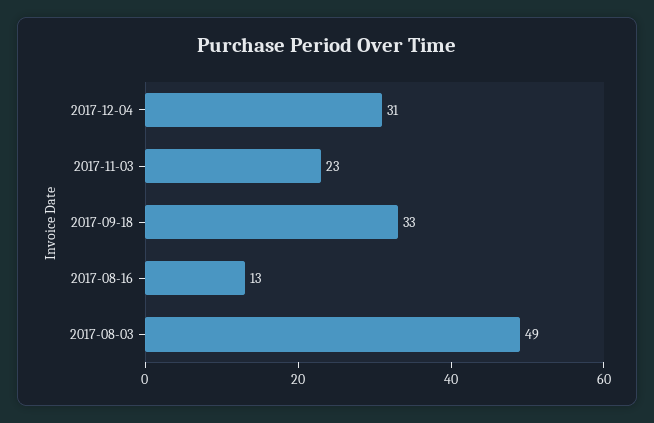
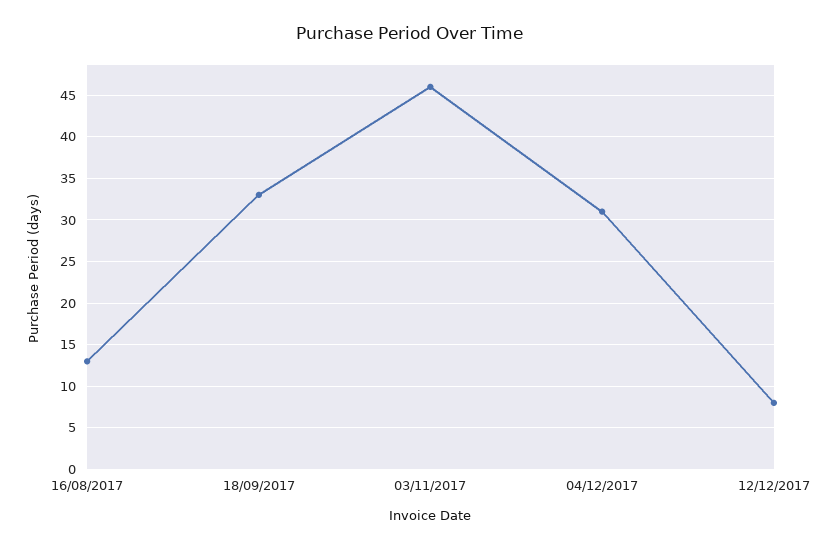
2017-11-03: 23 -> 46
2017-08-03: 49 -> none
12/12/2017: none -> 8

